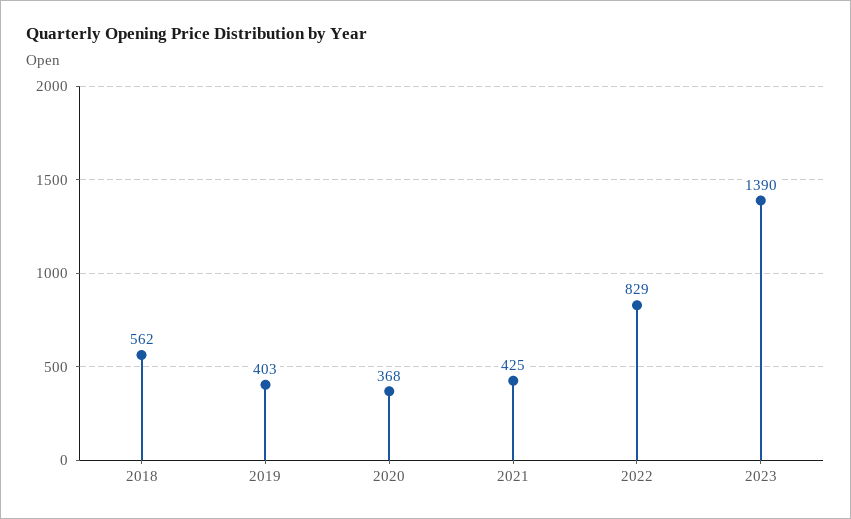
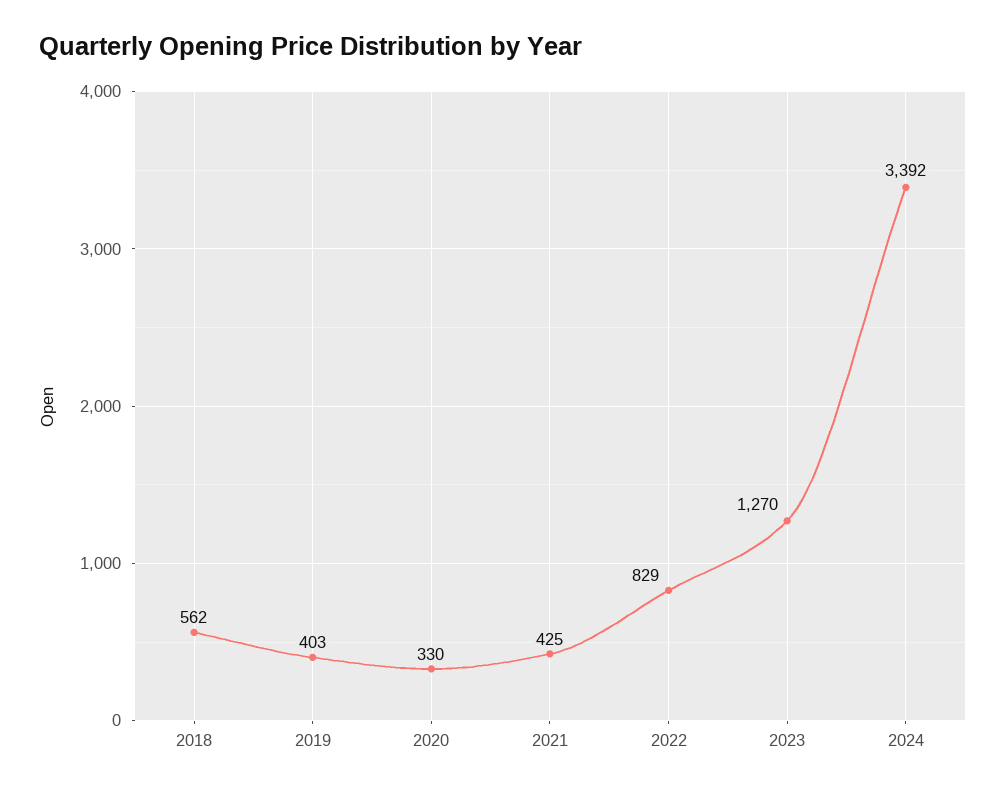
2020: 368 -> 330
2023: 1390 -> 1270
2024: none -> 3392

